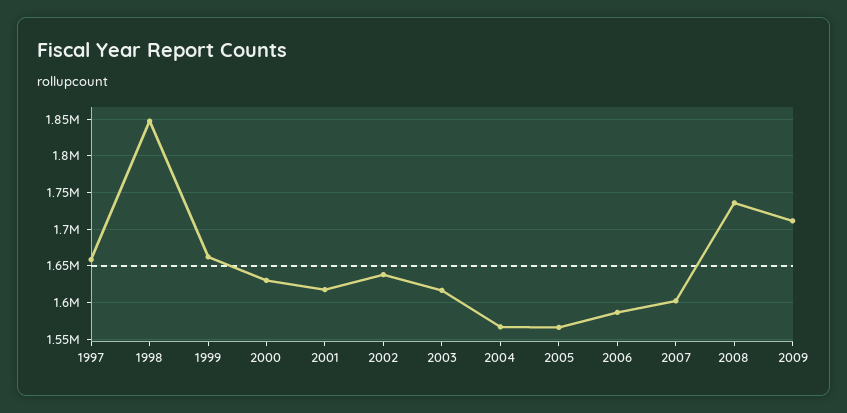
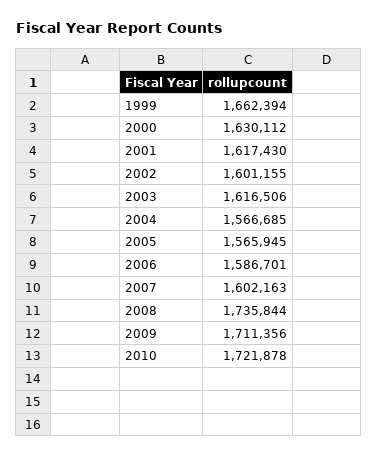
1997: 1660000 -> none
1998: 1850000 -> none
2002: 1640000 -> 1601155
2010: none -> 1721878

